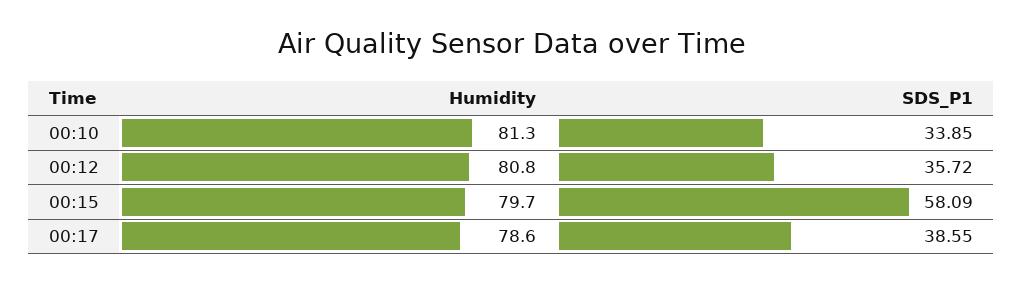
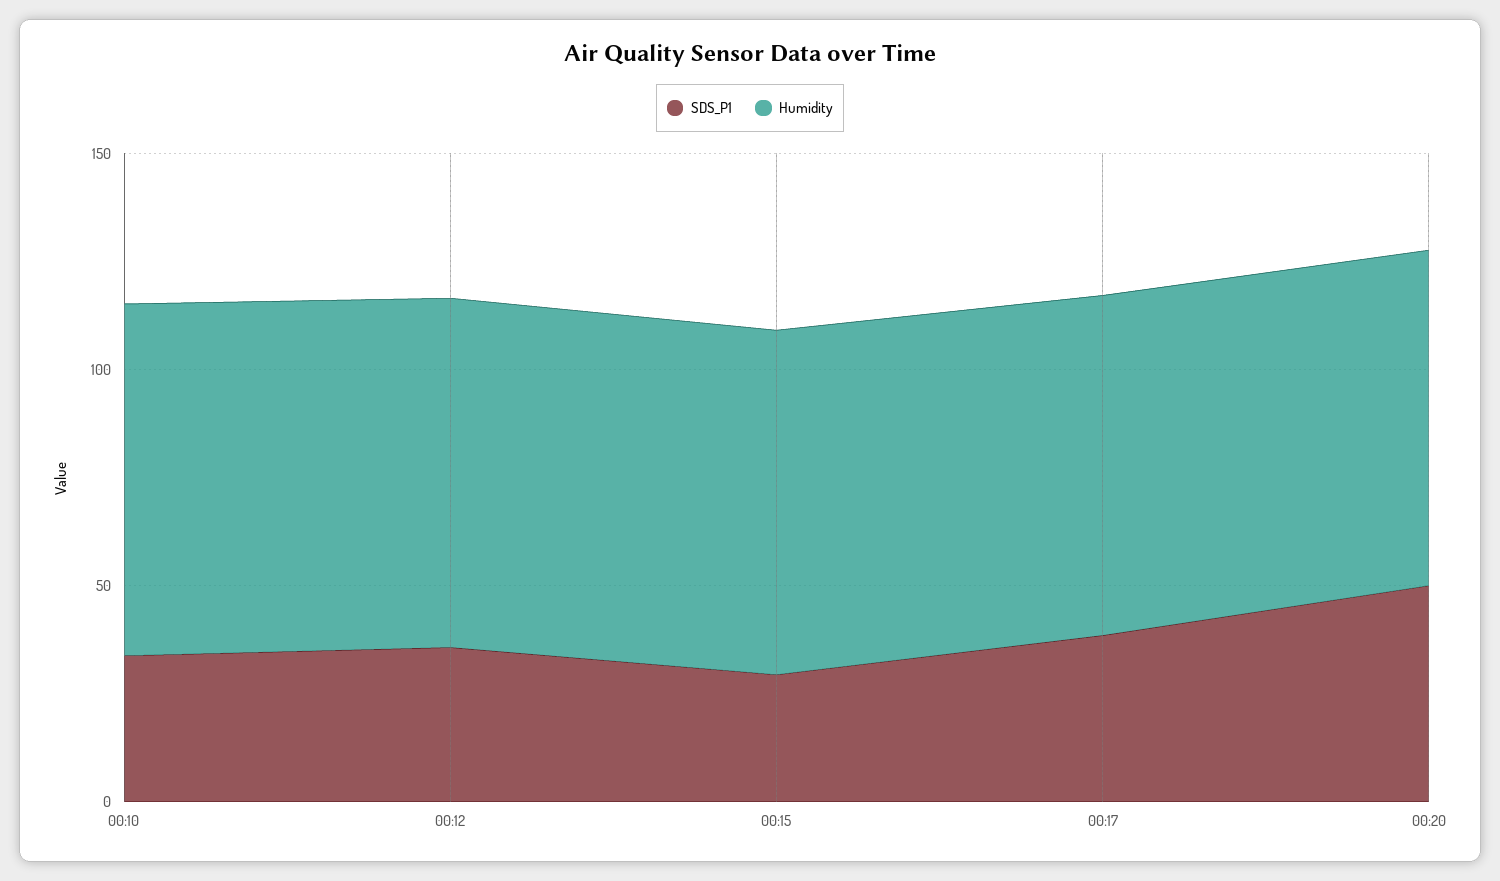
SDS_P1, 00:15: 58.09 -> 30
SDS_P1, 00:20: none -> 50
Humidity, 00:20: none -> 80

